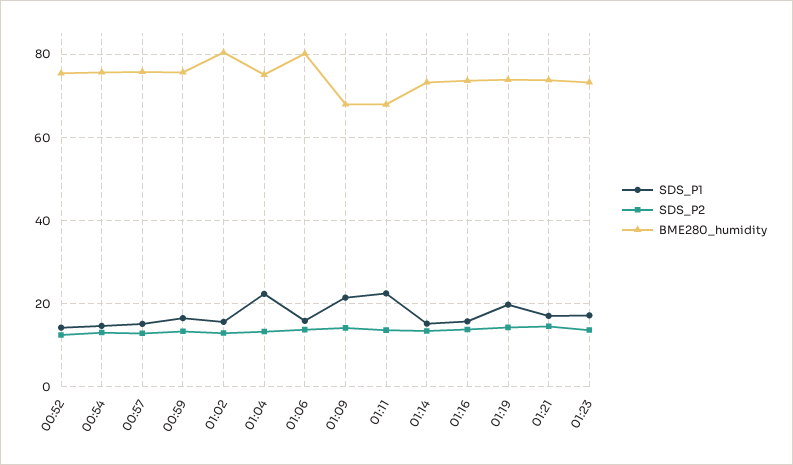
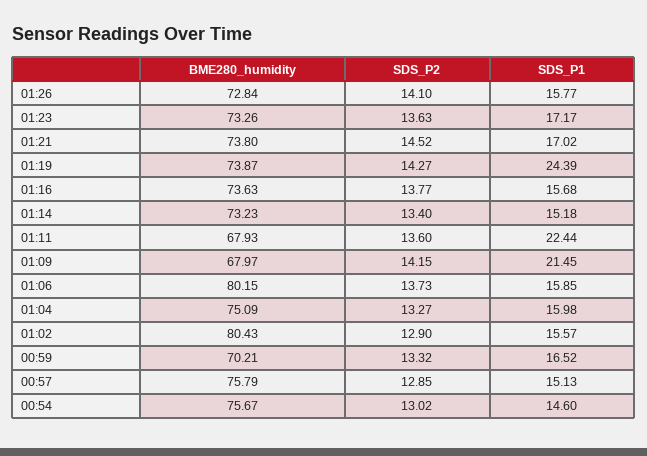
SDS_P1, 00:52: 14 -> none
SDS_P2, 00:52: 12 -> none
BME280_humidity, 00:52: 76 -> none
BME280_humidity, 00:59: 76 -> 70.21
SDS_P1, 01:04: 22 -> 15.98
SDS_P1, 01:19: 20 -> 24.39
BME280_humidity, 01:26: none -> 72.84
SDS_P2, 01:26: none -> 14.1
SDS_P1, 01:26: none -> 15.77

